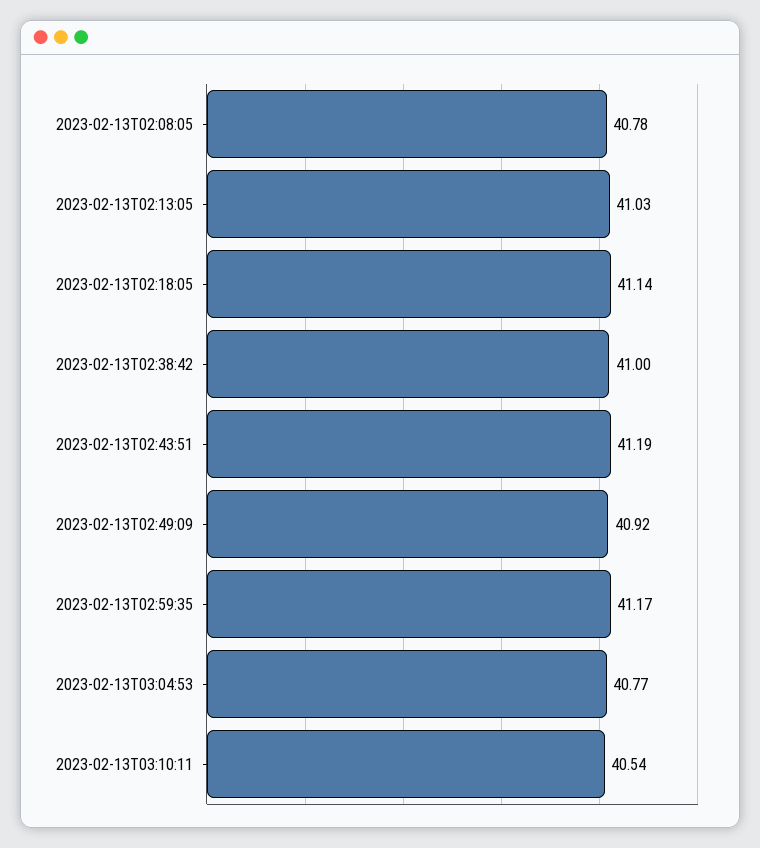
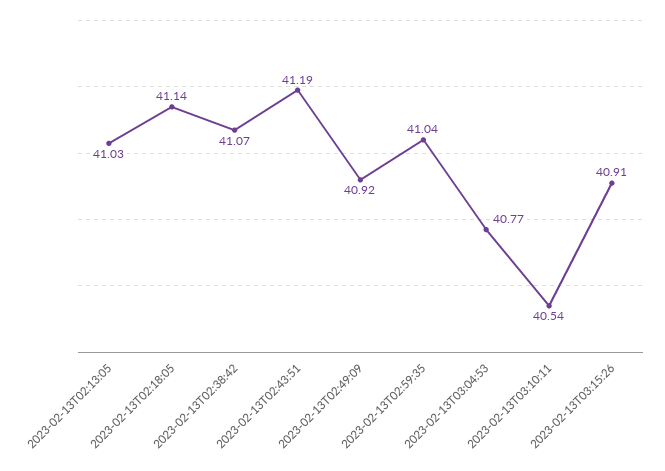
2023-02-13T02:08:05: 40.78 -> none
2023-02-13T02:38:42: 41 -> 41.07
2023-02-13T02:59:35: 41.17 -> 41.04
2023-02-13T03:15:26: none -> 40.91

